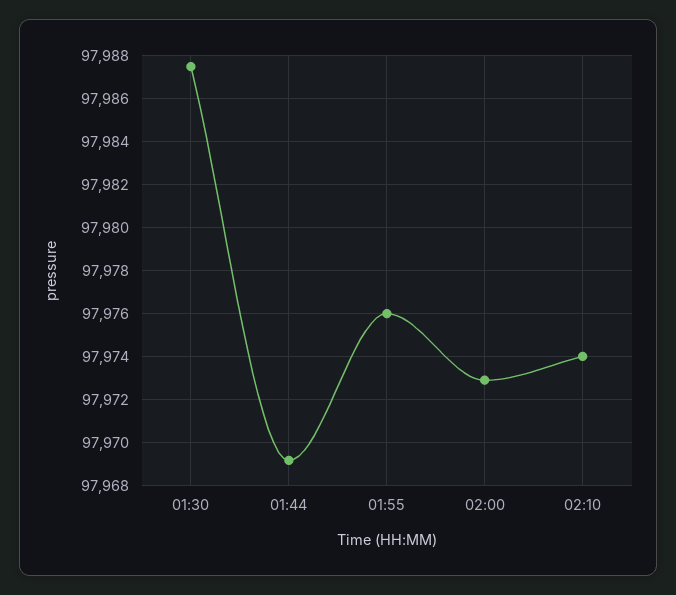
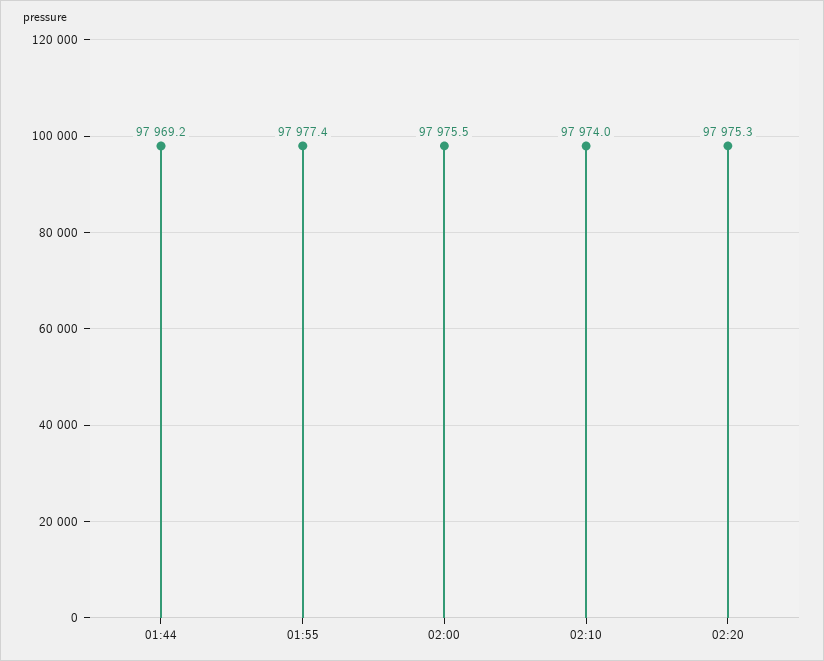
01:30: 97987.5 -> none
01:55: 97976 -> 97977.4
02:00: 97973 -> 97975.5
02:20: none -> 97975.3

